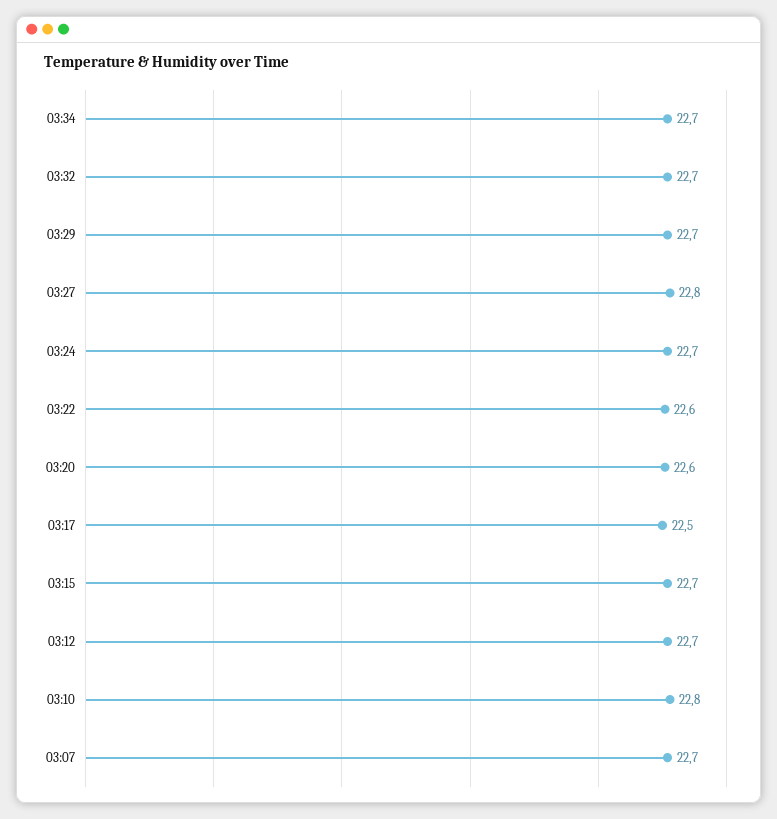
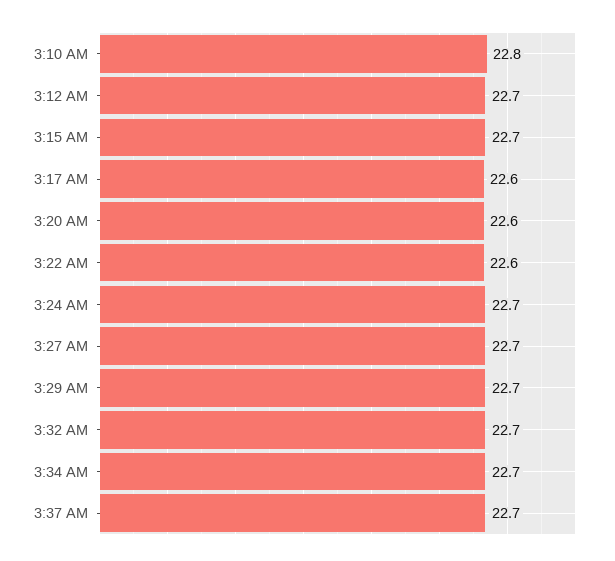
03:27: 22.8 -> 22.7
03:17: 22.5 -> 22.6
03:07: 22.7 -> none
3:37 AM: none -> 22.7

